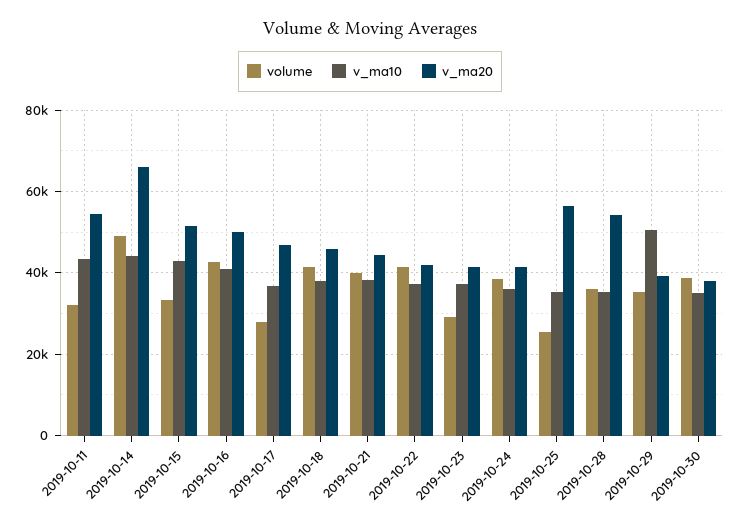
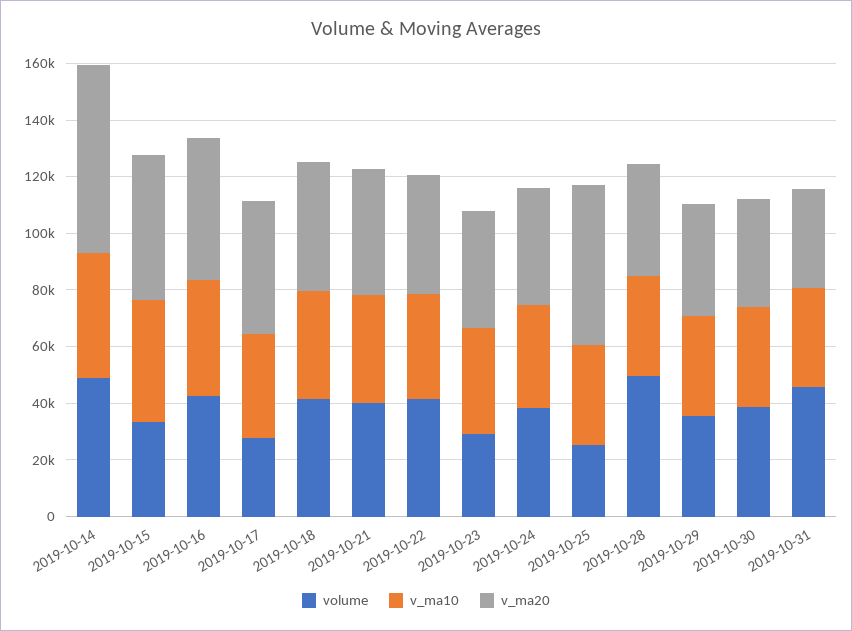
volume, 2019-10-11: 32000 -> none
v_ma10, 2019-10-11: 44000 -> none
v_ma20, 2019-10-11: 54000 -> none
volume, 2019-10-28: 36000 -> 50000
v_ma20, 2019-10-28: 54000 -> 40000
v_ma10, 2019-10-29: 50000 -> 35000
volume, 2019-10-31: none -> 45000
v_ma10, 2019-10-31: none -> 35000
v_ma20, 2019-10-31: none -> 35000

